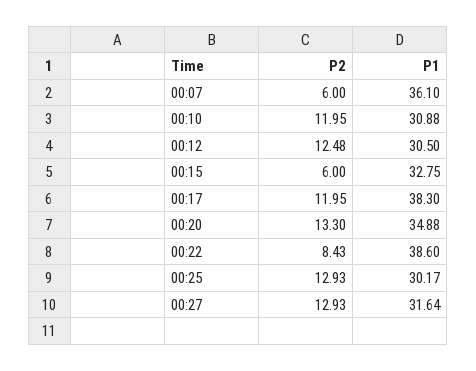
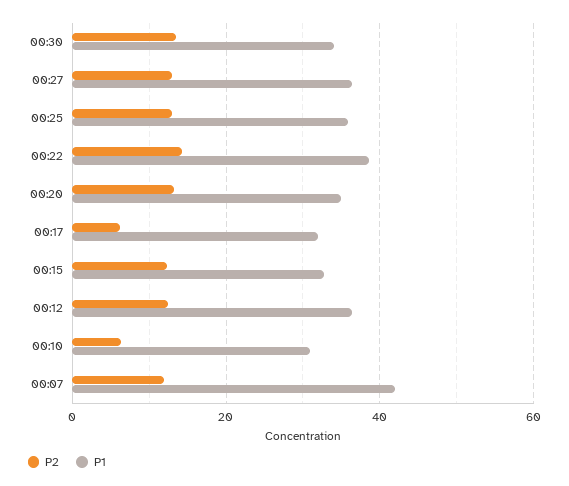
P2, 00:07: 6 -> 12
P1, 00:07: 36.1 -> 42
P2, 00:10: 11.95 -> 6
P1, 00:12: 30.5 -> 36
P2, 00:15: 6 -> 12
P2, 00:17: 11.95 -> 6
P1, 00:17: 38.3 -> 32
P2, 00:22: 8.43 -> 14
P1, 00:25: 30.17 -> 36
P1, 00:27: 31.64 -> 36
P2, 00:30: none -> 14
P1, 00:30: none -> 34

